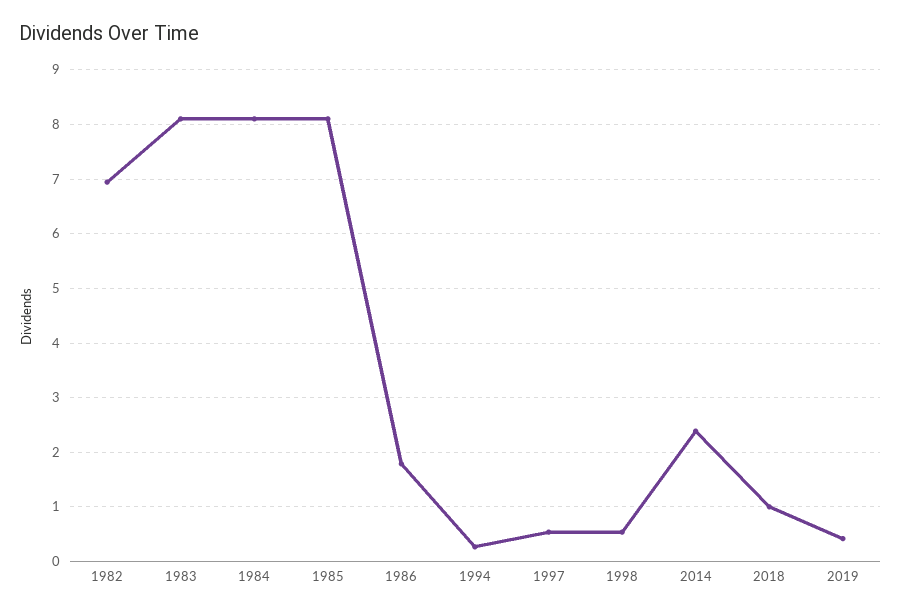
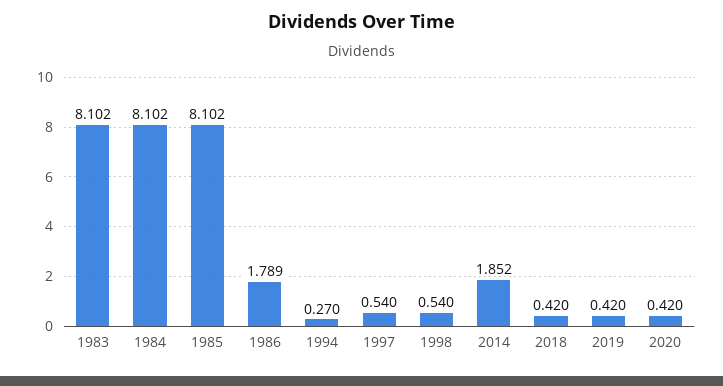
1982: 7 -> none
2014: 2.4 -> 1.852
2018: 1 -> 0.42
2020: none -> 0.42

